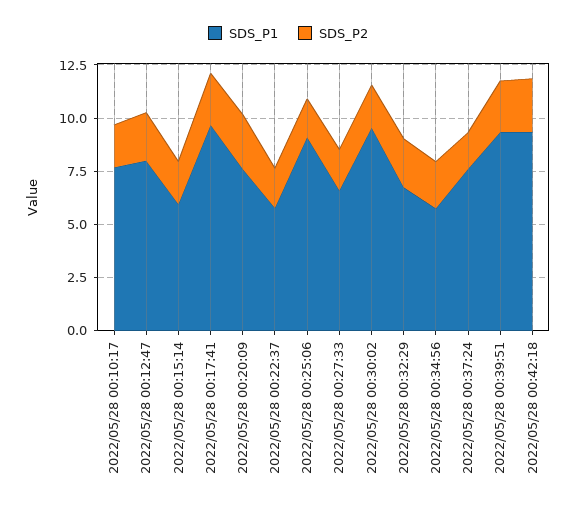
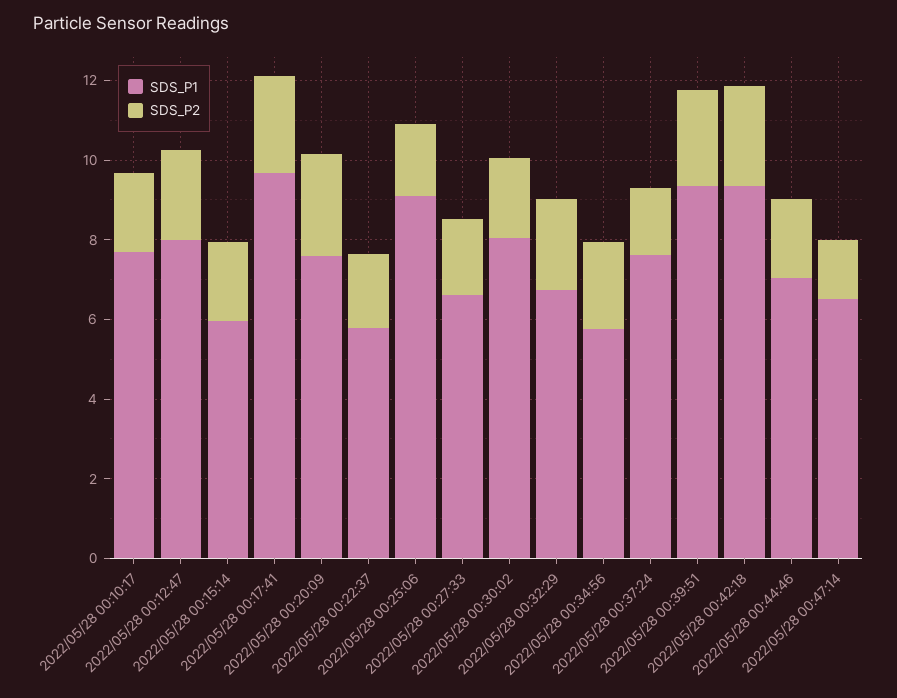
SDS_P1, 2022/05/28 00:30:02: 9.5 -> 8
SDS_P1, 2022/05/28 00:44:46: none -> 7
SDS_P2, 2022/05/28 00:44:46: none -> 2
SDS_P1, 2022/05/28 00:47:14: none -> 6.5
SDS_P2, 2022/05/28 00:47:14: none -> 1.5

